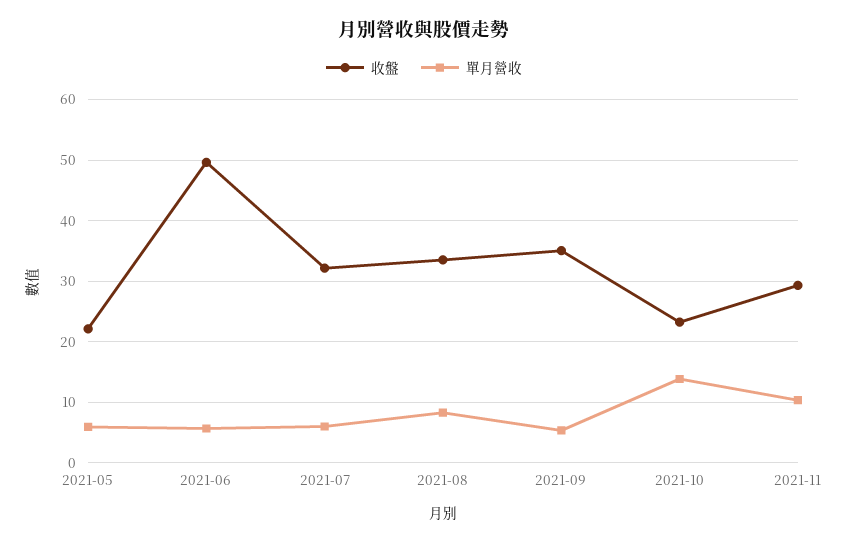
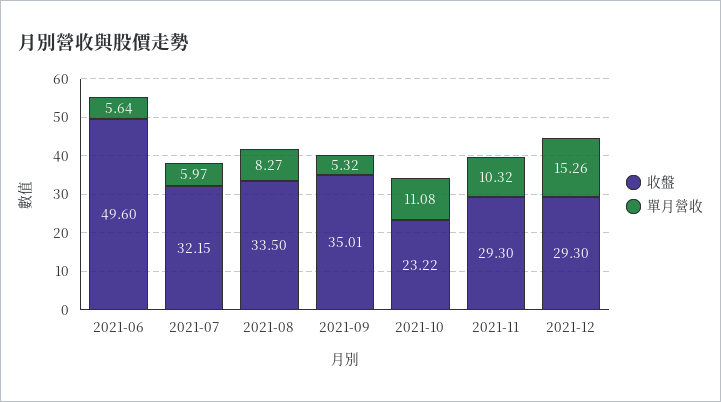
收盤, 2021-05: 22 -> none
單月營收, 2021-05: 6 -> none
單月營收, 2021-10: 14 -> 11.08
收盤, 2021-12: none -> 29.3
單月營收, 2021-12: none -> 15.26

